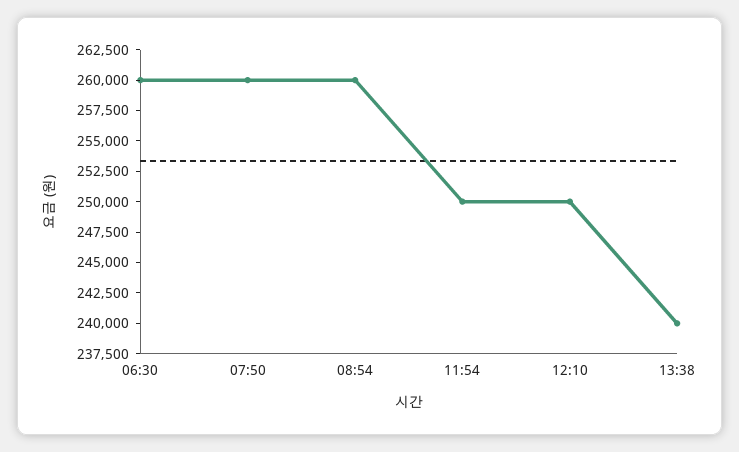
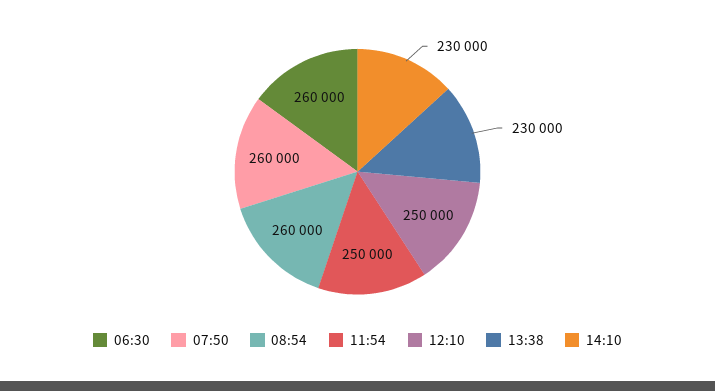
13:38: 240000 -> 230000
14:10: none -> 230000

